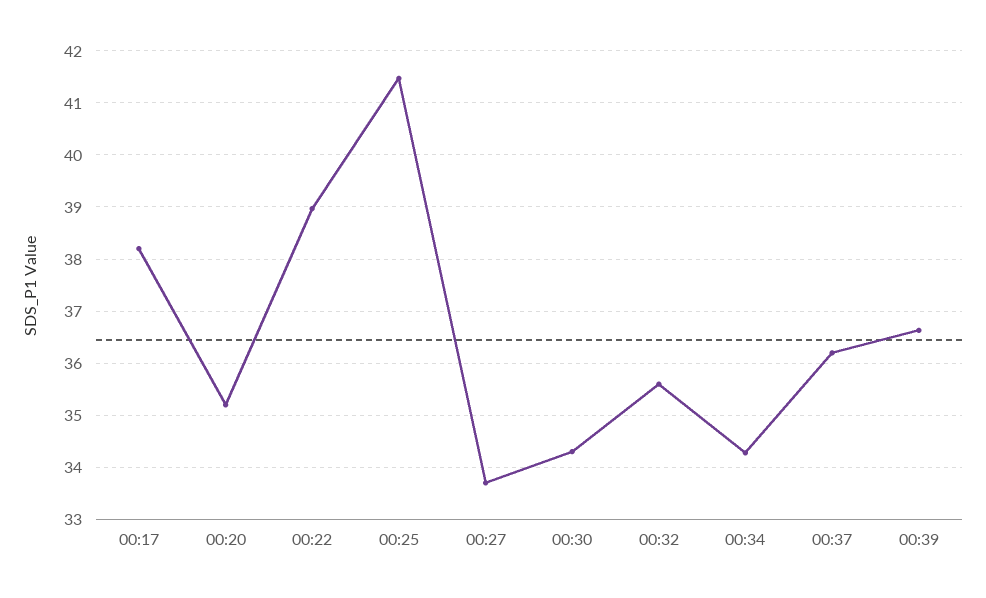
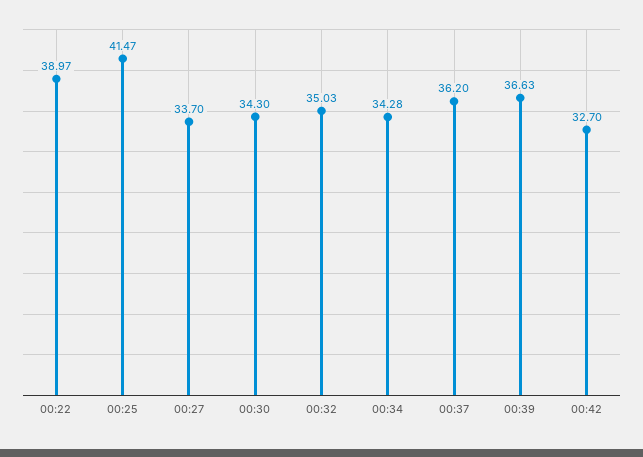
00:17: 38.2 -> none
00:20: 35.2 -> none
00:32: 35.6 -> 35.03
00:42: none -> 32.7

